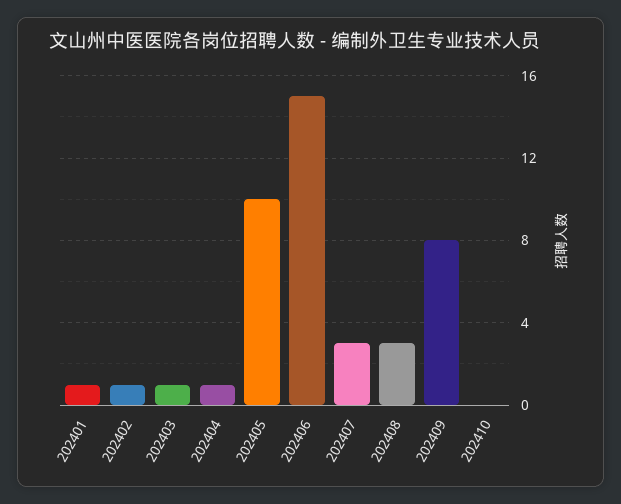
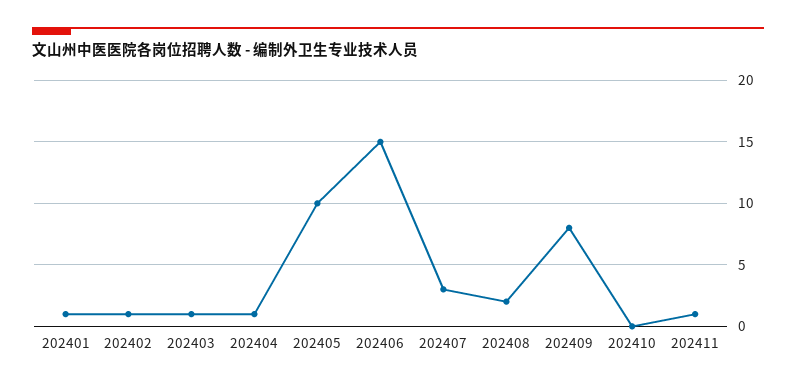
202408: 3 -> 2
202411: none -> 1

